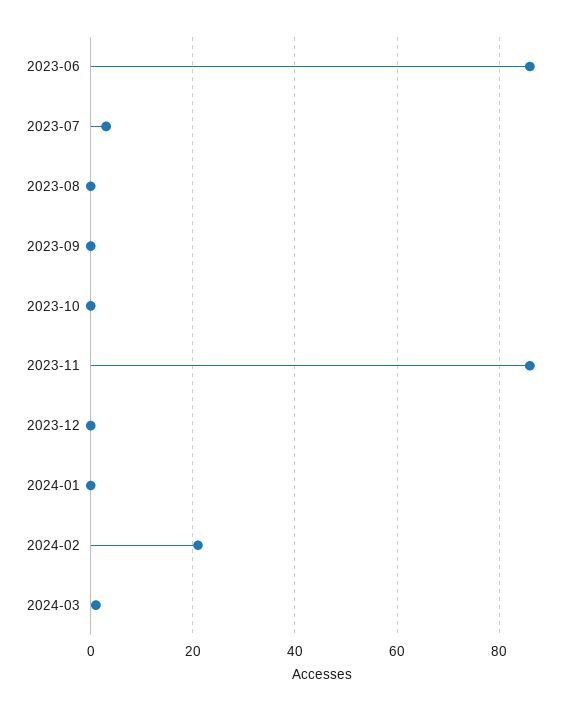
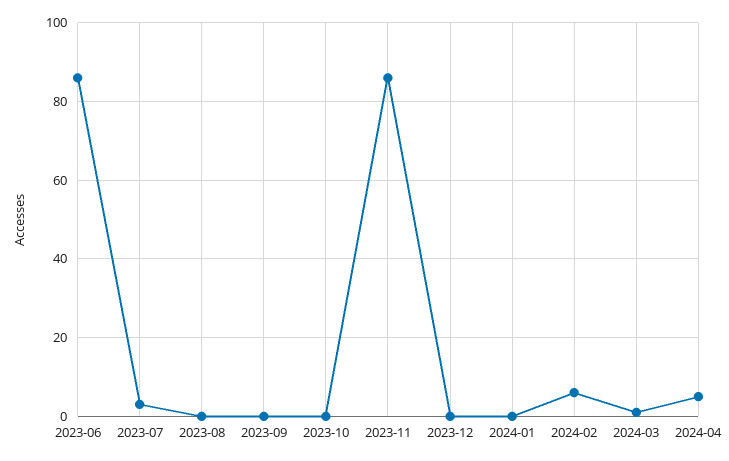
2024-02: 20 -> 5
2024-04: none -> 5

